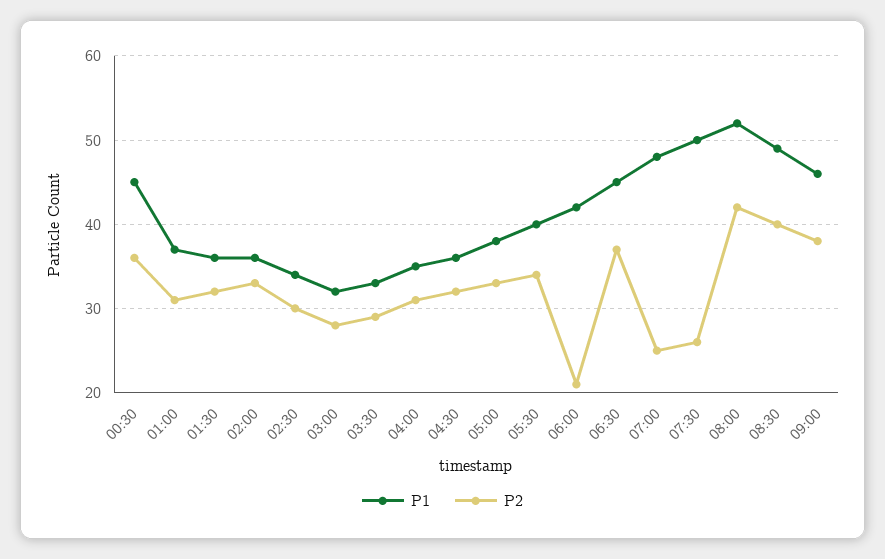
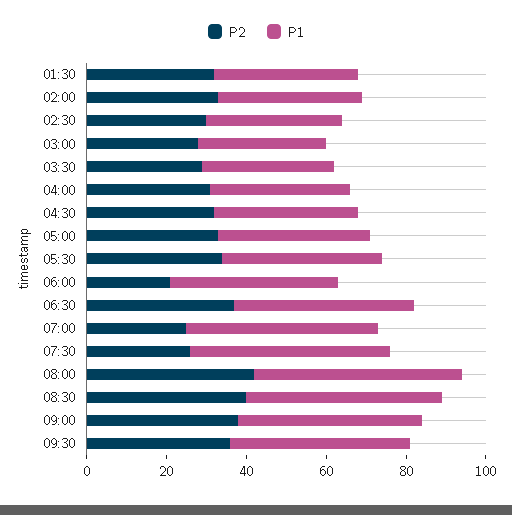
P1, 00:30: 45 -> none
P2, 00:30: 36 -> none
P1, 01:00: 37 -> none
P2, 01:00: 31 -> none
P2, 09:30: none -> 35
P1, 09:30: none -> 45

